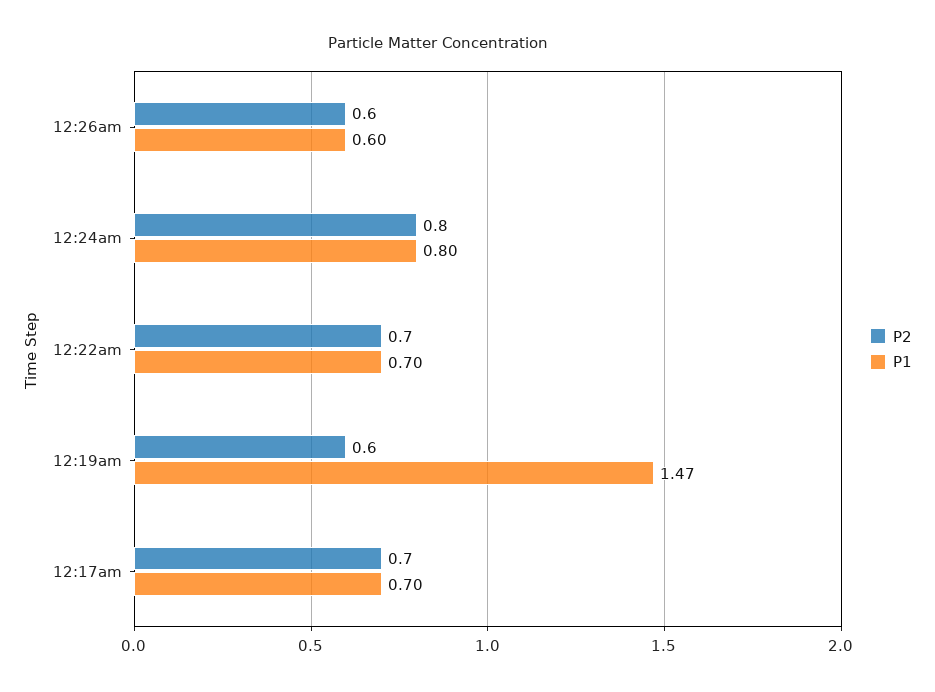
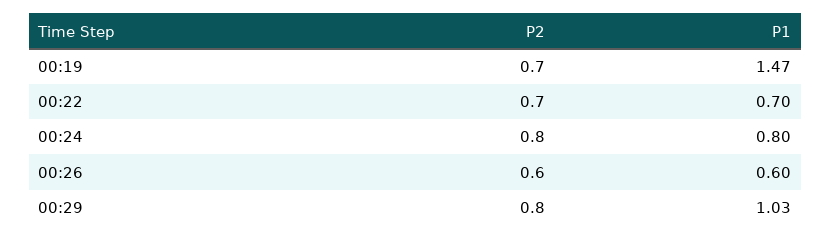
P2, 12:19am: 0.6 -> 0.7
P2, 12:17am: 0.7 -> none
P1, 12:17am: 0.7 -> none
P2, 00:29: none -> 0.8
P1, 00:29: none -> 1.03

